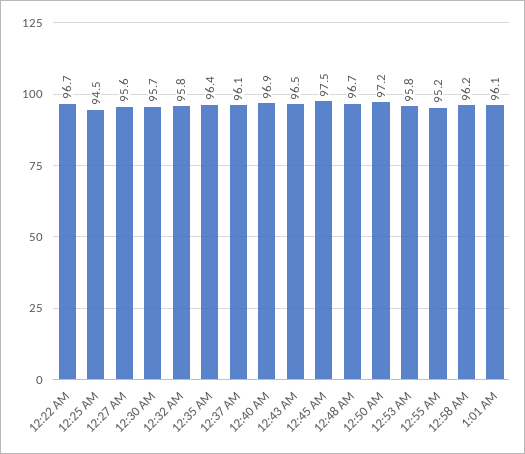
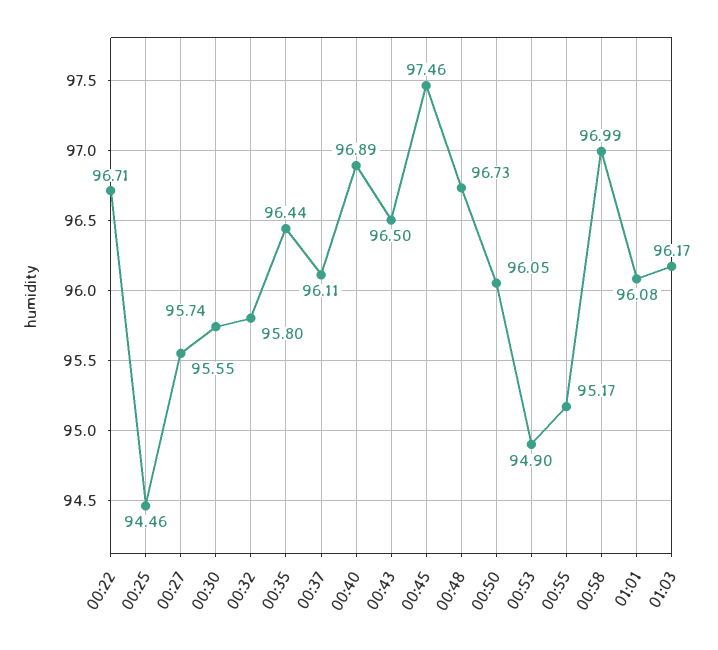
12:50 AM: 97.2 -> 96.05
12:53 AM: 95.8 -> 94.9
12:58 AM: 96.2 -> 96.99
01:03: none -> 96.17

